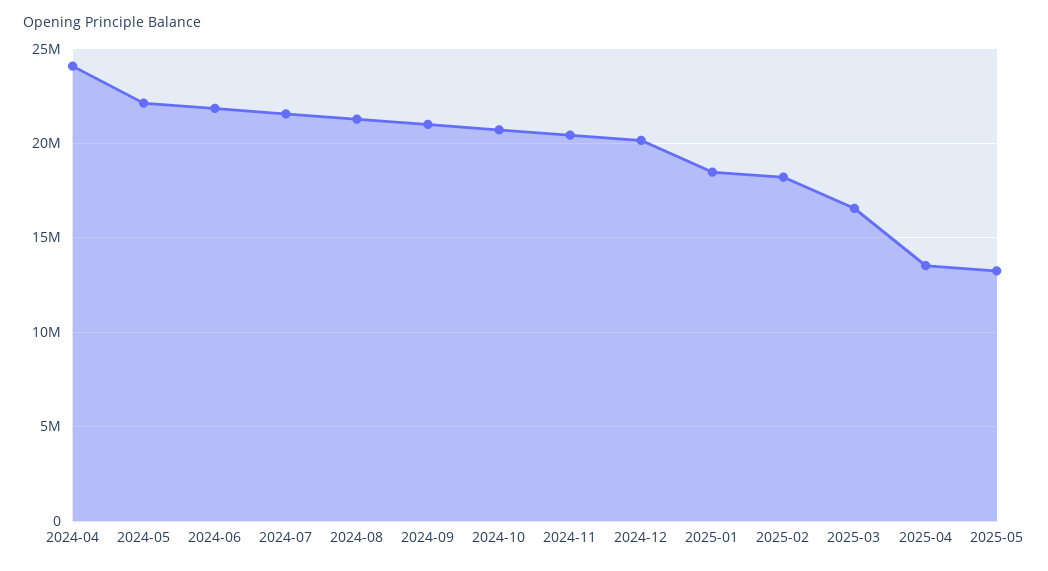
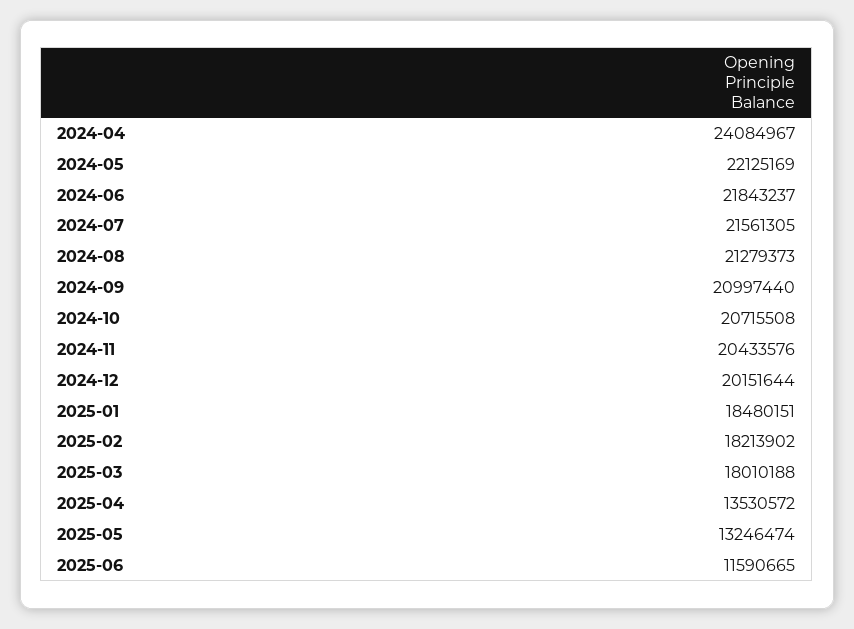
2025-03: 16500000 -> 18010188
2025-06: none -> 11590665

